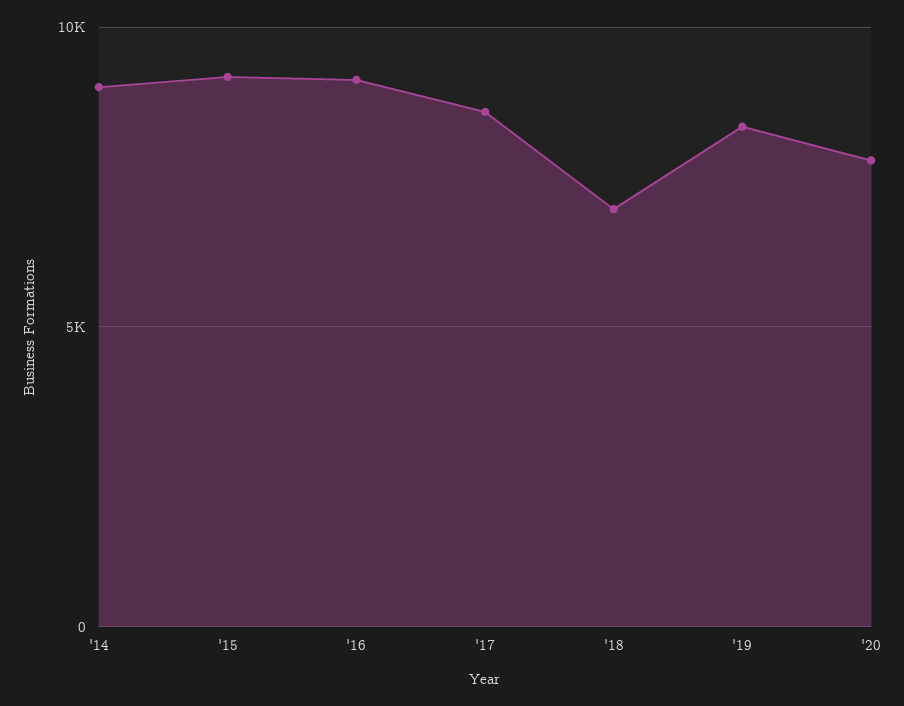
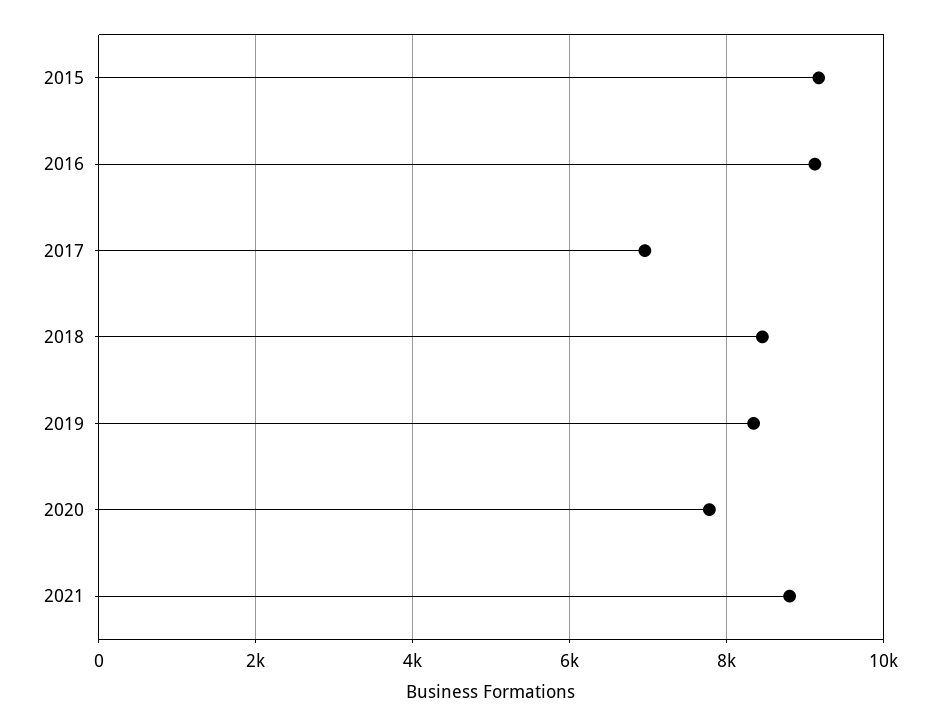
'14: 9000 -> none
'17: 8500 -> 7000
'18: 7000 -> 8400
2021: none -> 8800

